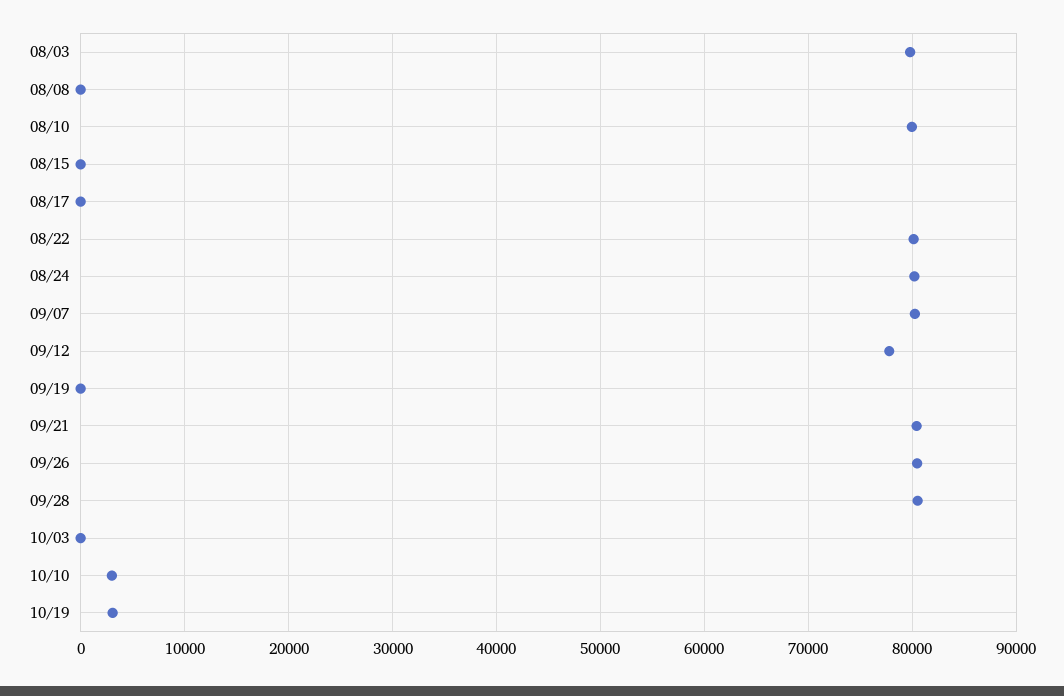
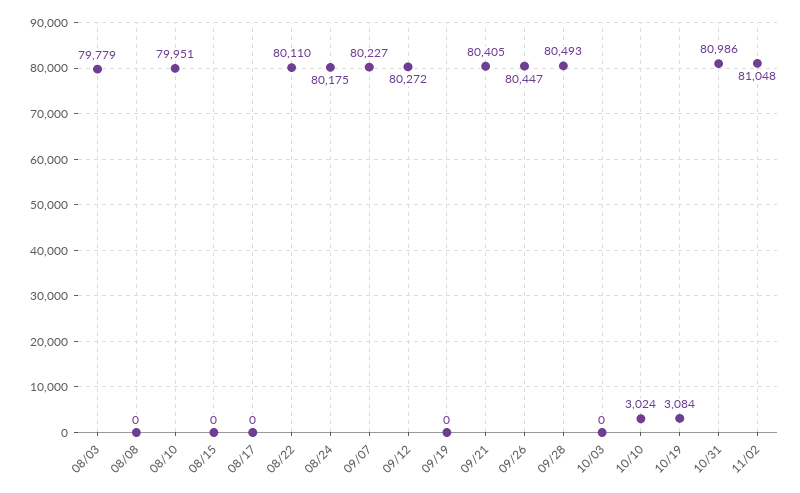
09/12: 78000 -> 80272
10/31: none -> 80986
11/02: none -> 81048

